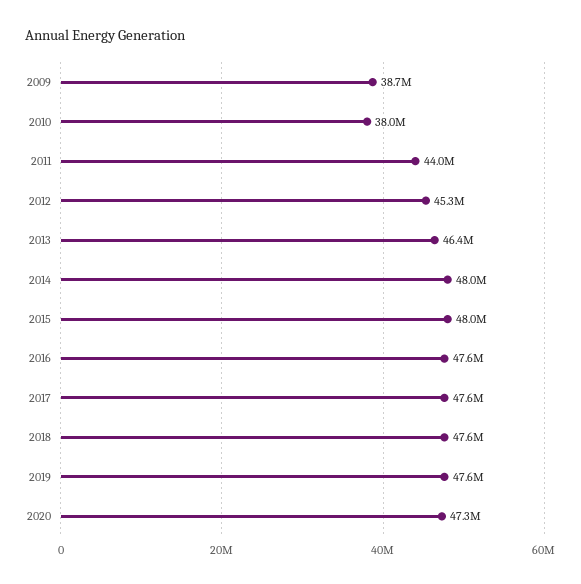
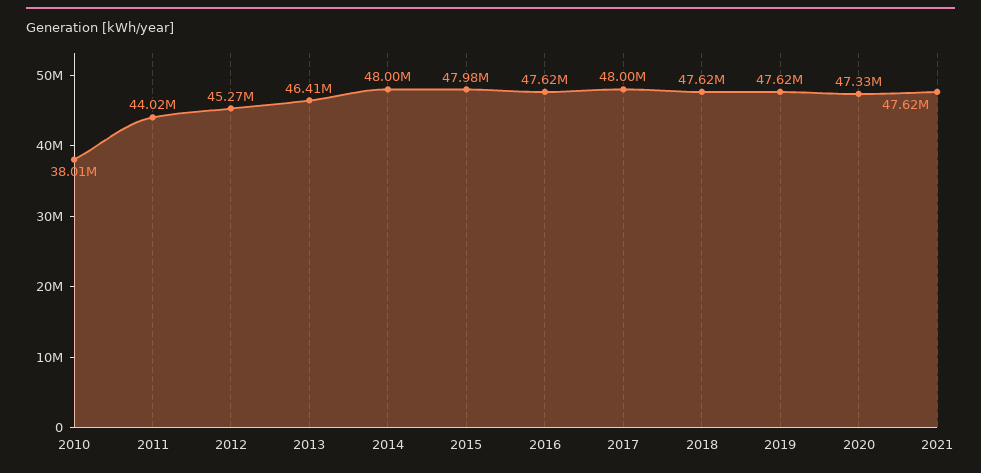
2009: 38700000 -> none
2017: 47600000 -> 48000000
2021: none -> 47620000

